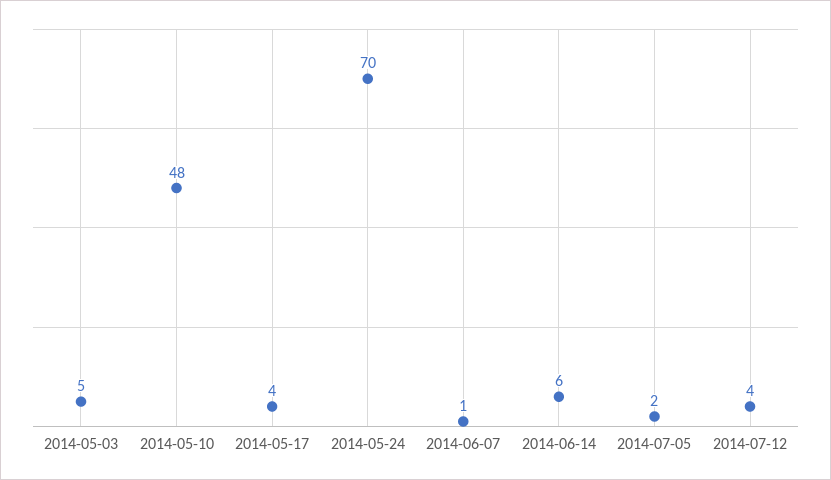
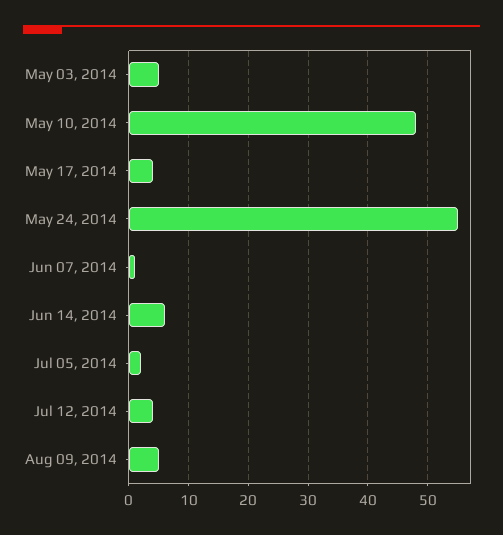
2014-05-24: 70 -> 55
Aug 09, 2014: none -> 5

